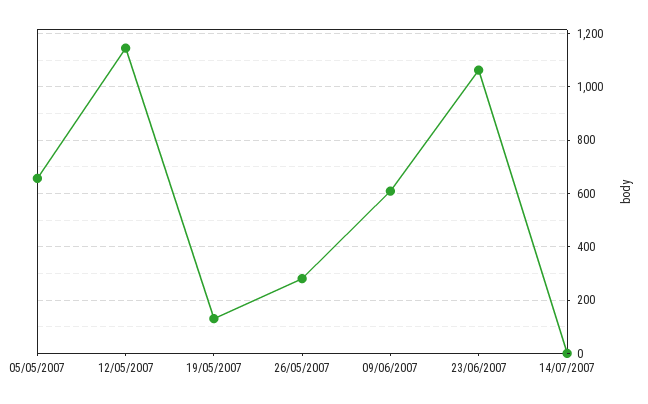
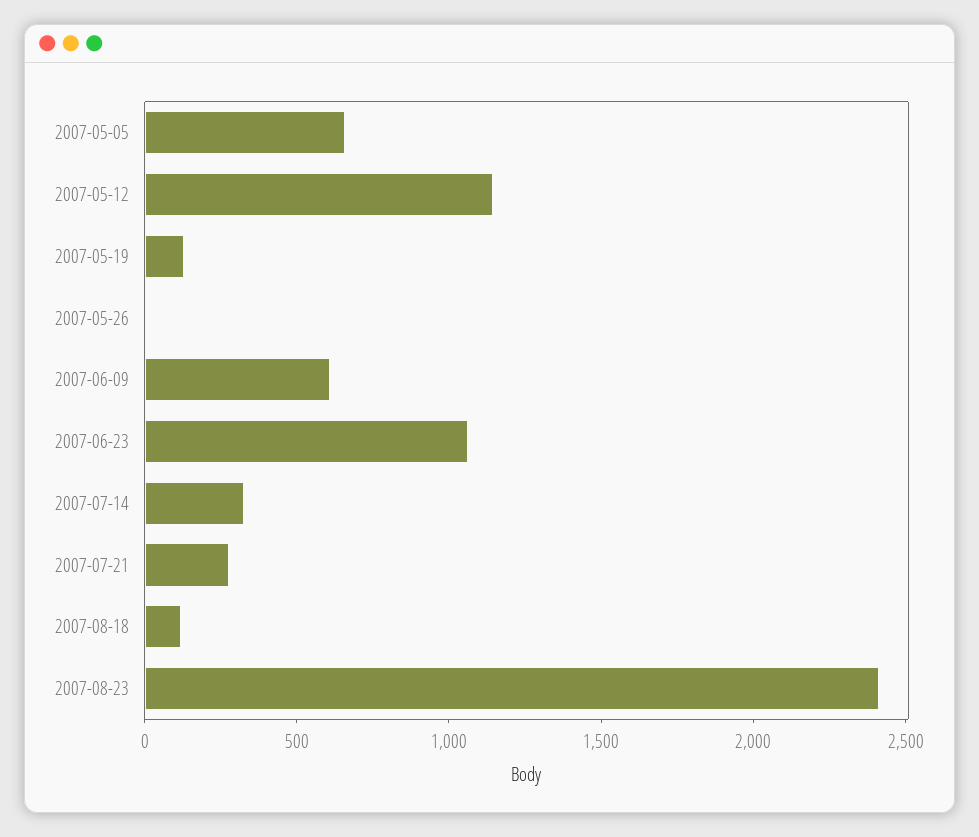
26/05/2007: 275 -> 0
14/07/2007: 0 -> 300
2007-07-21: none -> 300
2007-08-18: none -> 100
2007-08-23: none -> 2400

